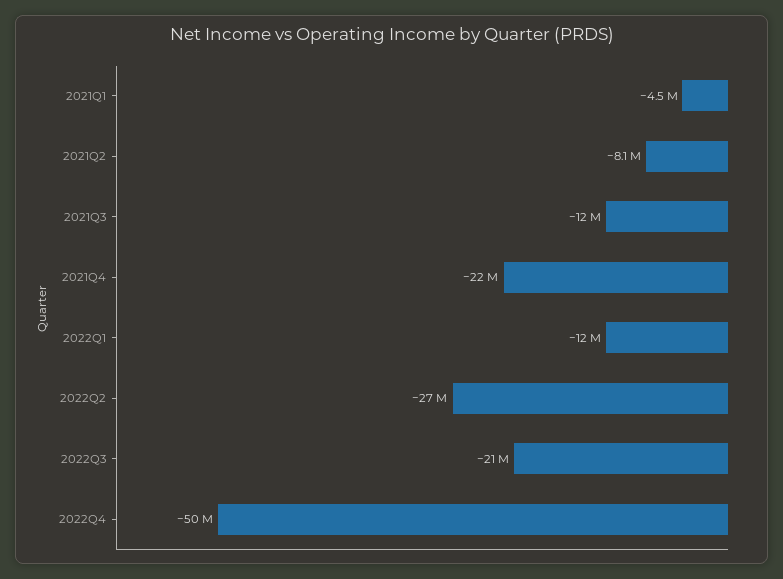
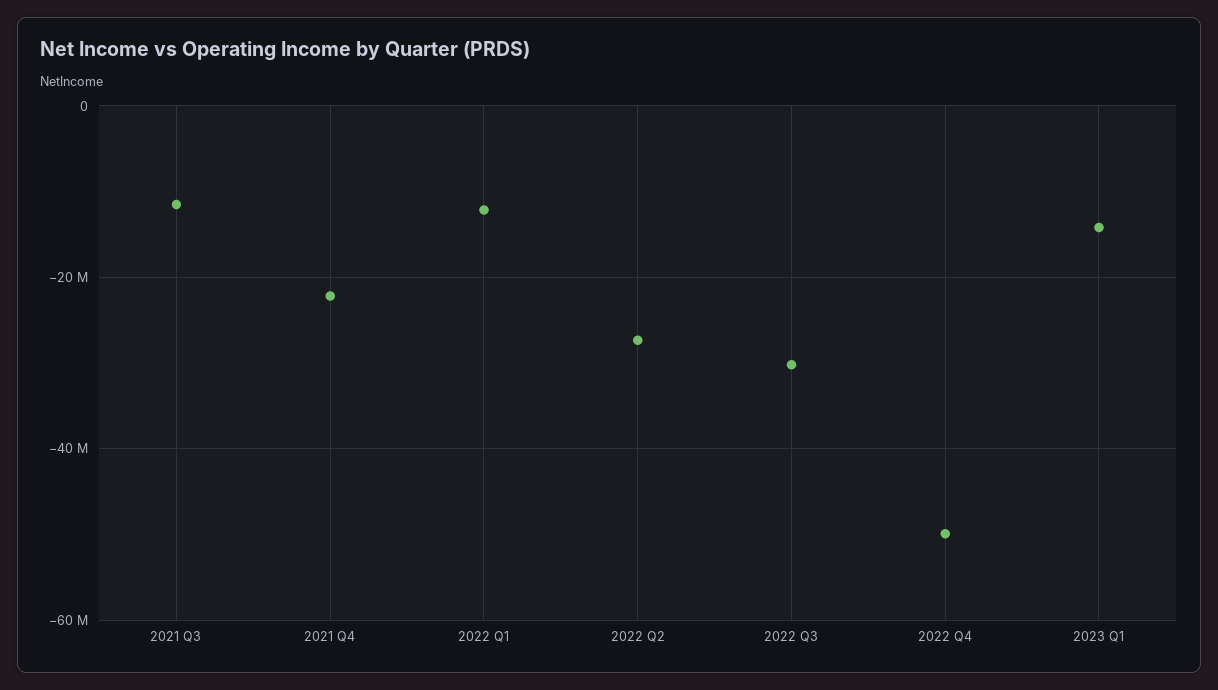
2021Q1: -4500000 -> none
2021Q2: -8100000 -> none
2022Q3: -21000000 -> -30000000
2023 Q1: none -> -14000000

